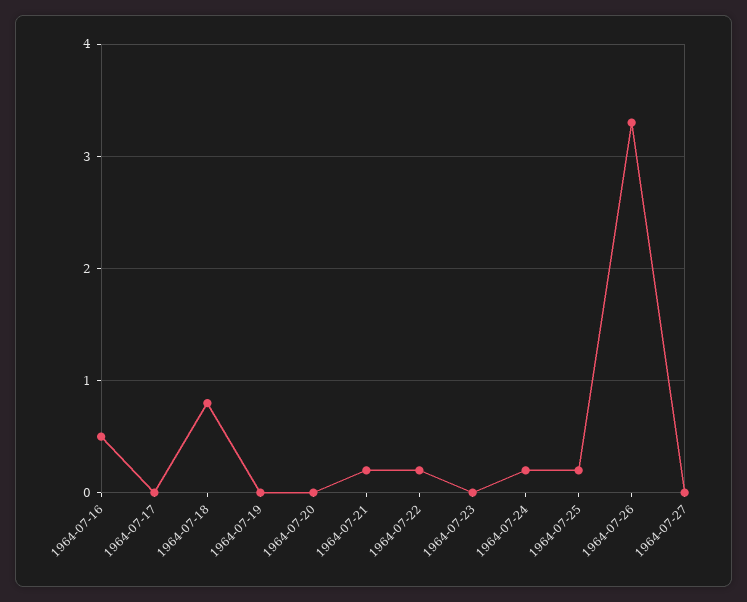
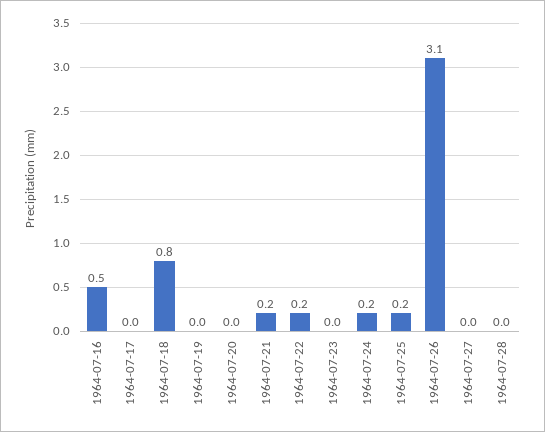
1964-07-26: 3.3 -> 3.1
1964-07-28: none -> 0

